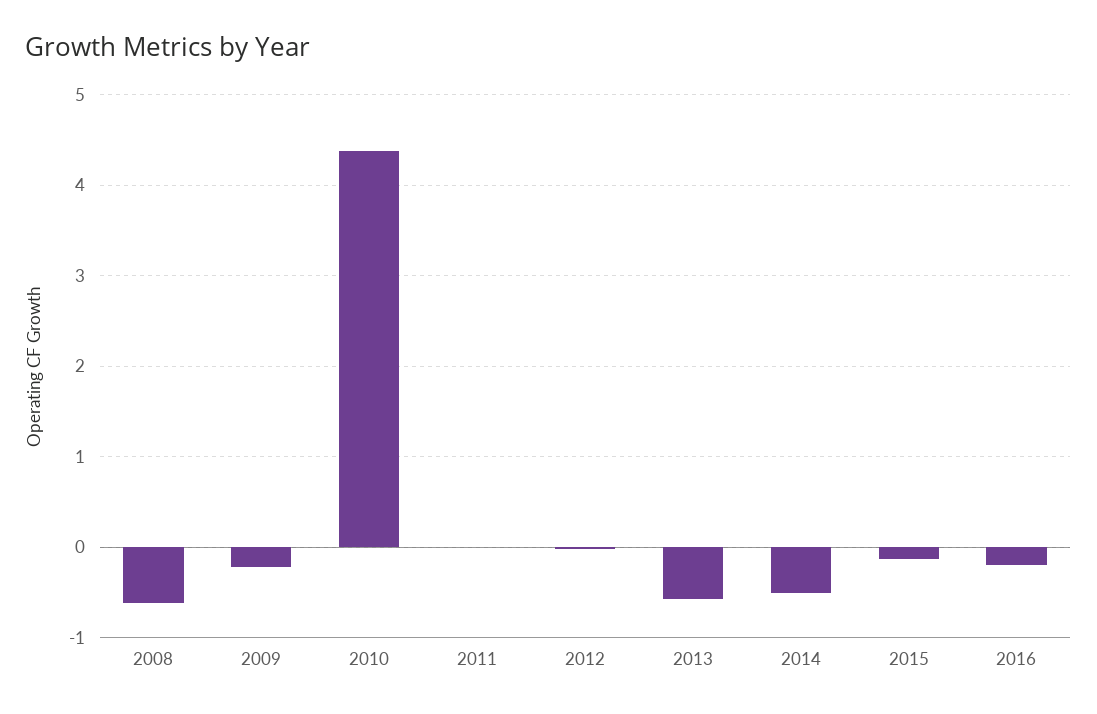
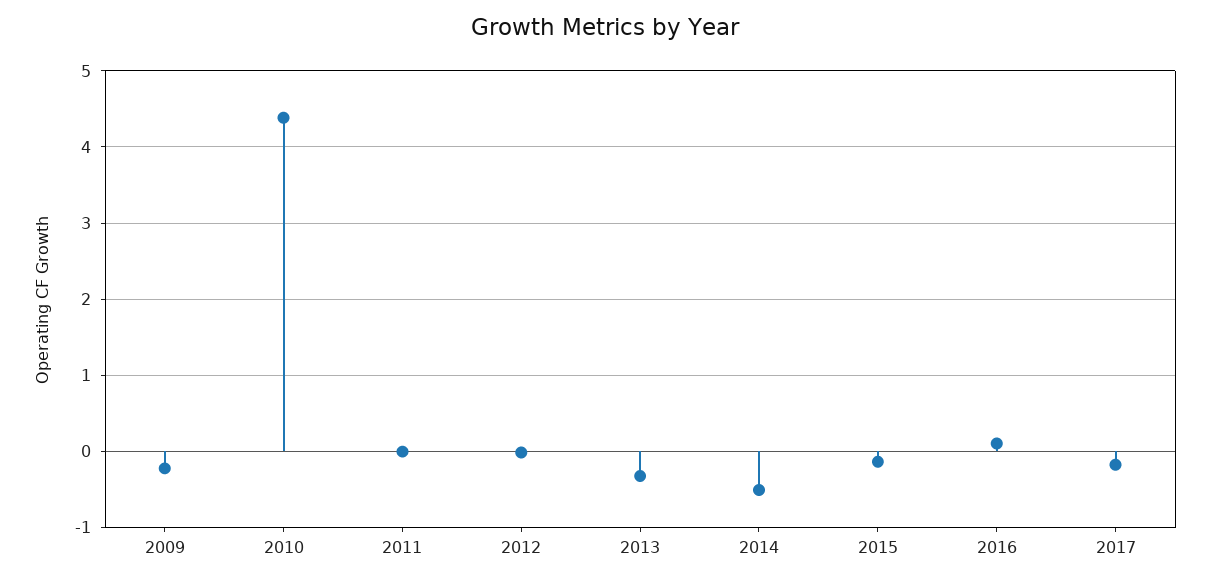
2008: -0.6 -> none
2013: -0.6 -> -0.3
2016: -0.2 -> 0.1
2017: none -> -0.2

